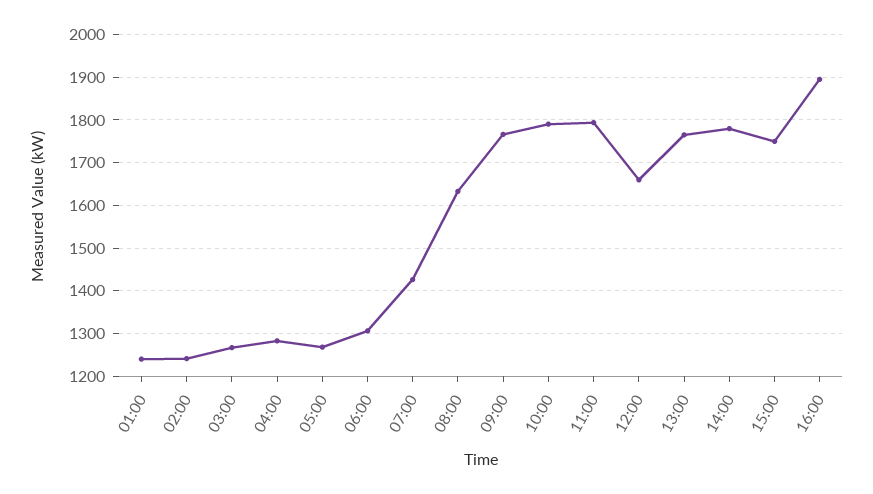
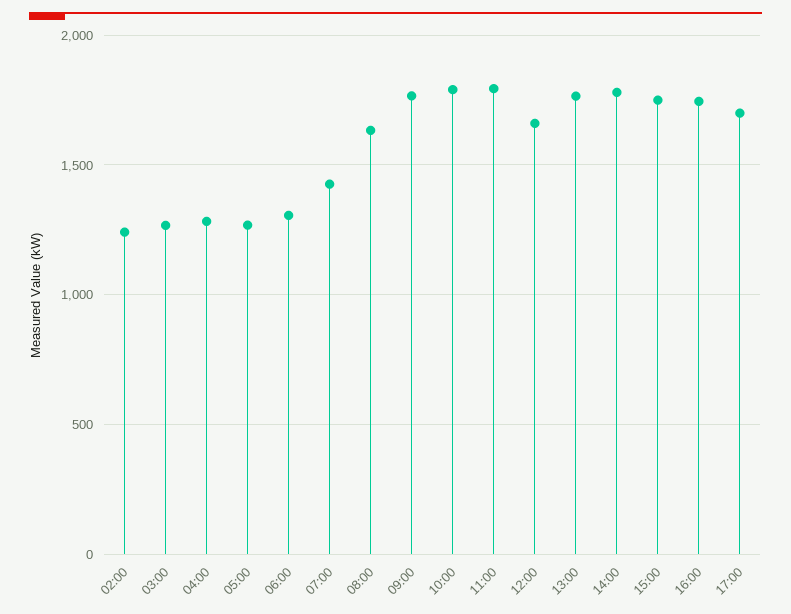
01:00: 1240 -> none
16:00: 1900 -> 1750
17:00: none -> 1700

